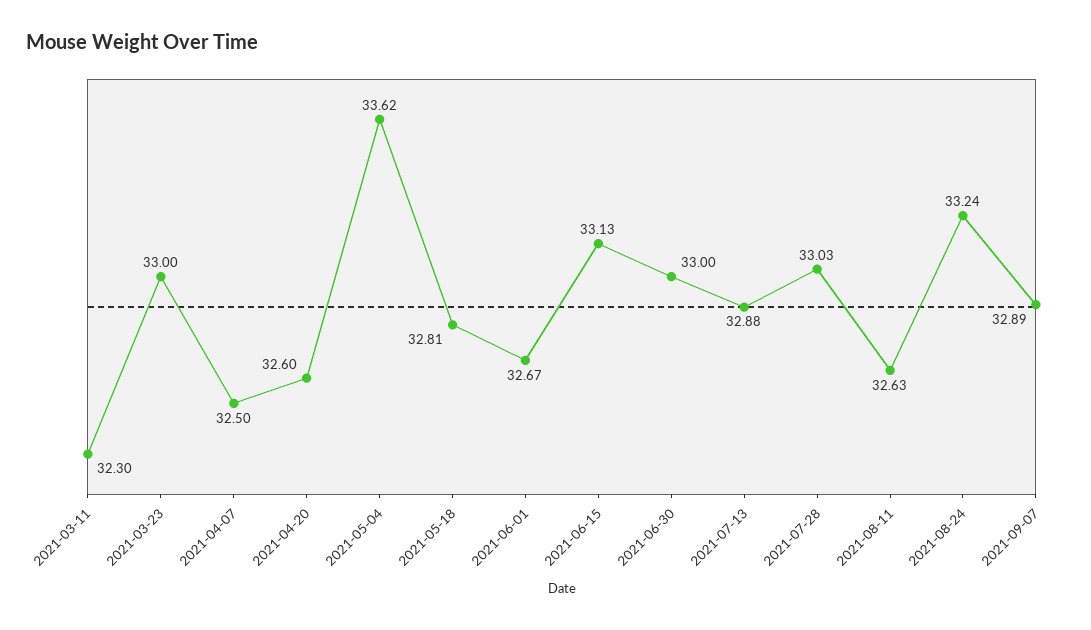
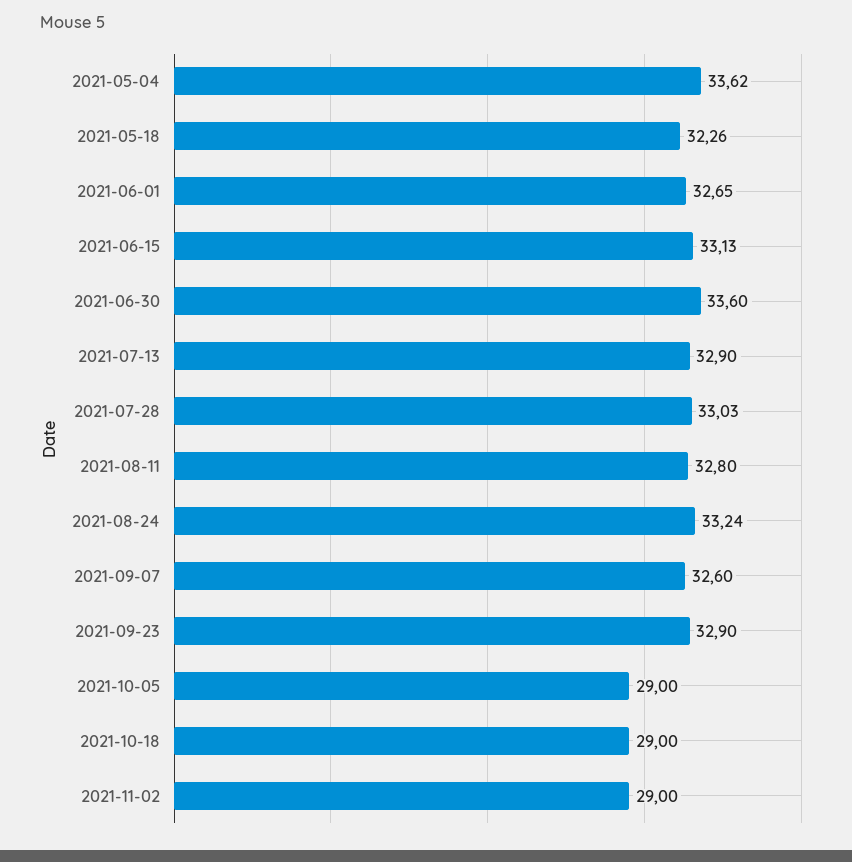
2021-03-11: 32.3 -> none
2021-03-23: 33 -> none
2021-04-07: 32.5 -> none
2021-04-20: 32.6 -> none
2021-05-18: 32.81 -> 32.26
2021-06-01: 32.67 -> 32.65
2021-06-30: 33 -> 33.6
2021-07-13: 32.88 -> 32.9
2021-08-11: 32.63 -> 32.8
2021-09-07: 32.89 -> 32.6
2021-09-23: none -> 32.9
2021-10-05: none -> 29
2021-10-18: none -> 29
2021-11-02: none -> 29

